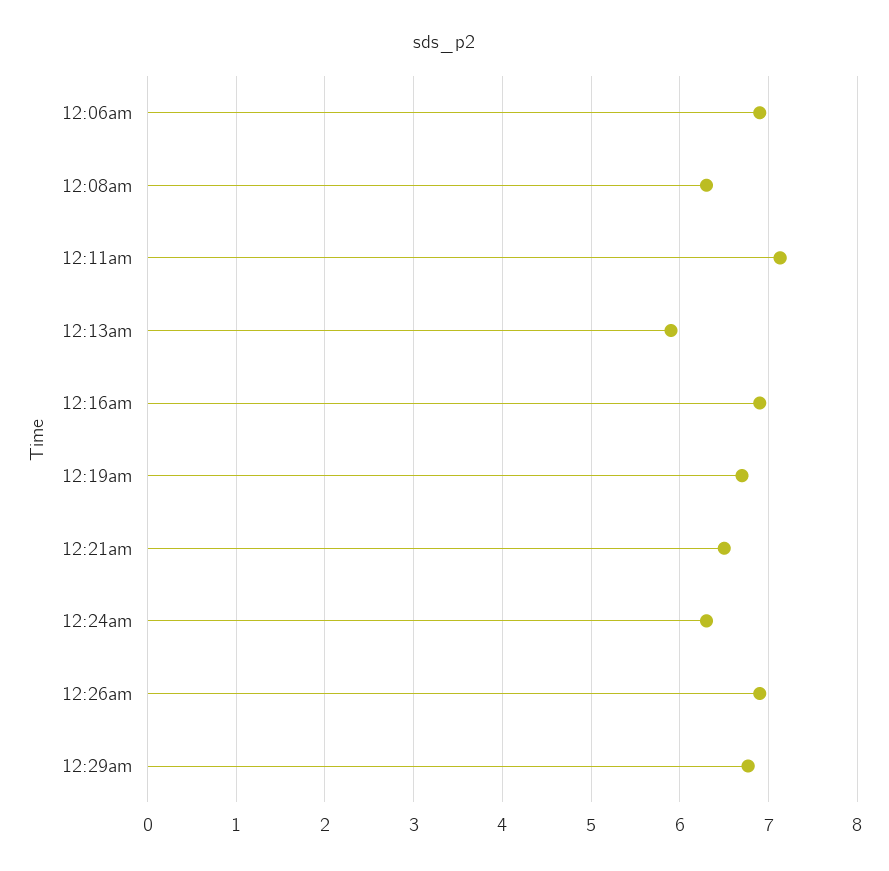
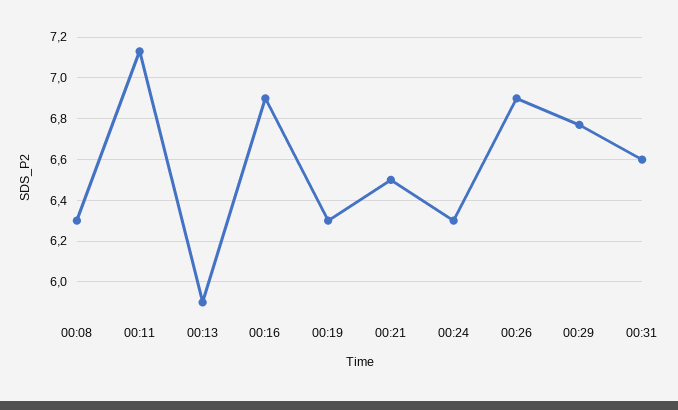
12:06am: 6.9 -> none
12:19am: 6.7 -> 6.3
00:31: none -> 6.6

